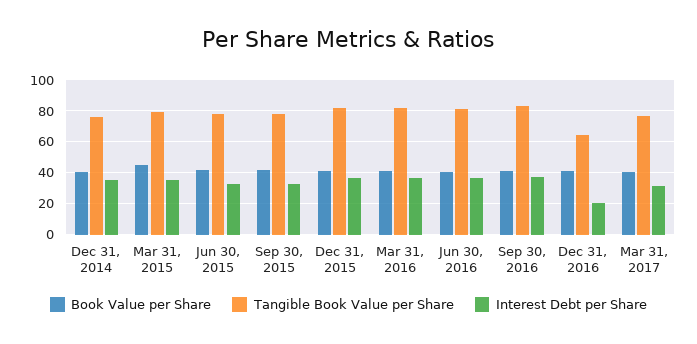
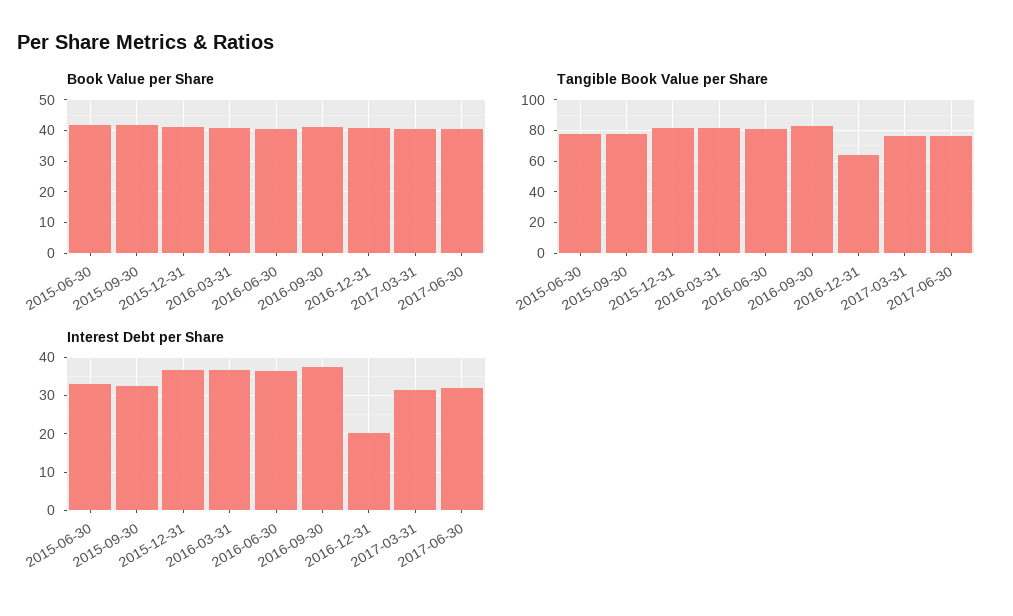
Book Value per Share, Dec 31, 2014: 40 -> none
Tangible Book Value per Share, Dec 31, 2014: 75 -> none
Interest Debt per Share, Dec 31, 2014: 35 -> none
Book Value per Share, Mar 31, 2015: 45 -> none
Tangible Book Value per Share, Mar 31, 2015: 80 -> none
Interest Debt per Share, Mar 31, 2015: 35 -> none
Book Value per Share, 2017-06-30: none -> 40
Tangible Book Value per Share, 2017-06-30: none -> 75
Interest Debt per Share, 2017-06-30: none -> 32

